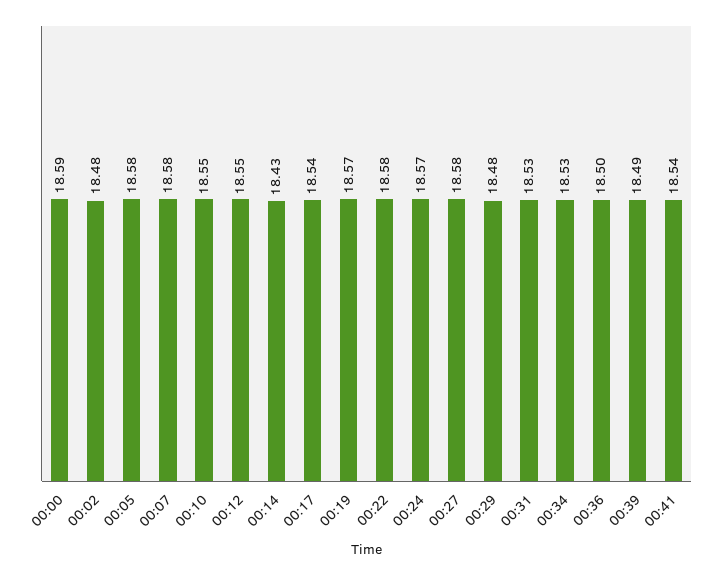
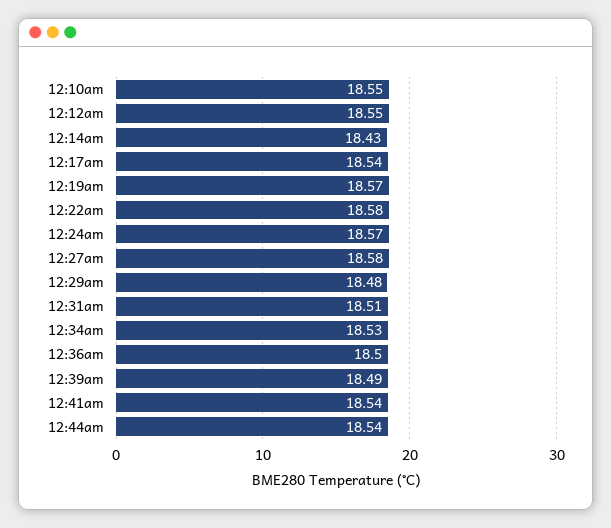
00:00: 18.59 -> none
00:02: 18.48 -> none
00:05: 18.58 -> none
00:07: 18.58 -> none
00:31: 18.53 -> 18.51
12:44am: none -> 18.54

